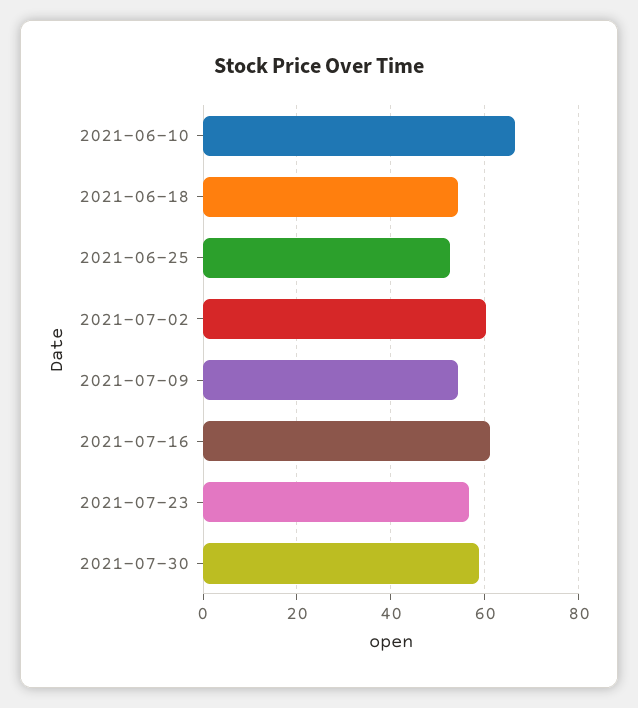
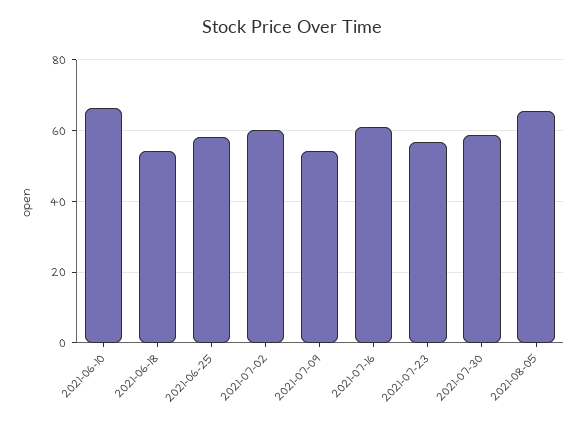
2021-06-25: 52 -> 58
2021-08-05: none -> 66

